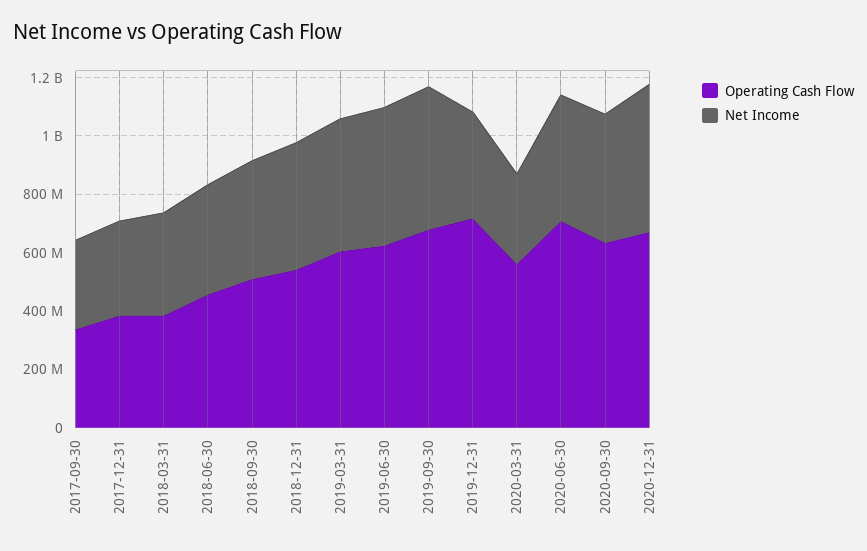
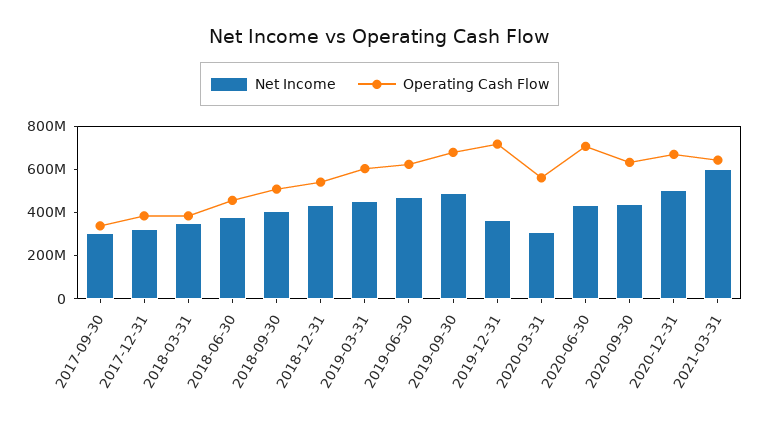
Net Income, 2021-03-31: none -> 600000000
Operating Cash Flow, 2021-03-31: none -> 650000000

